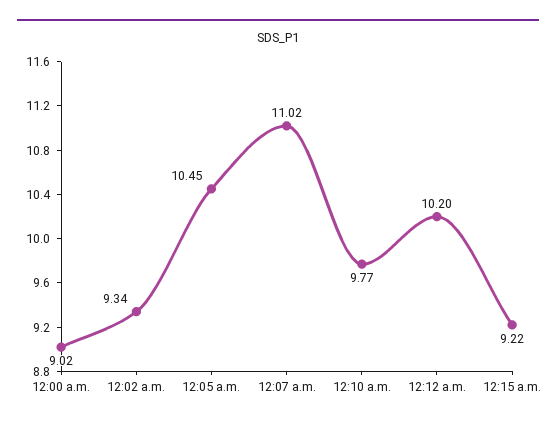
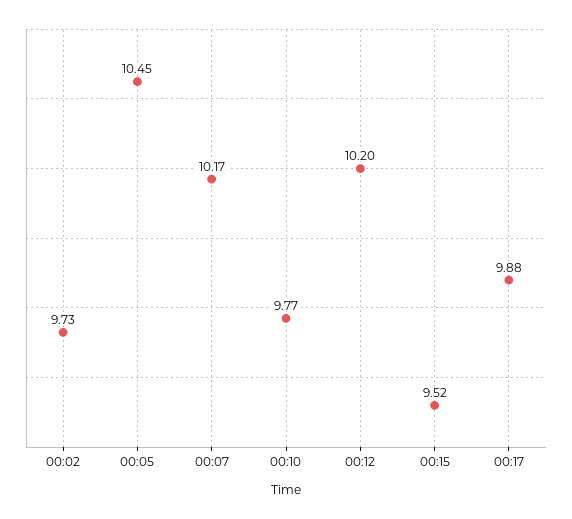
12:00 a.m.: 9.02 -> none
12:02 a.m.: 9.34 -> 9.73
12:07 a.m.: 11.02 -> 10.17
12:15 a.m.: 9.22 -> 9.52
00:17: none -> 9.88

